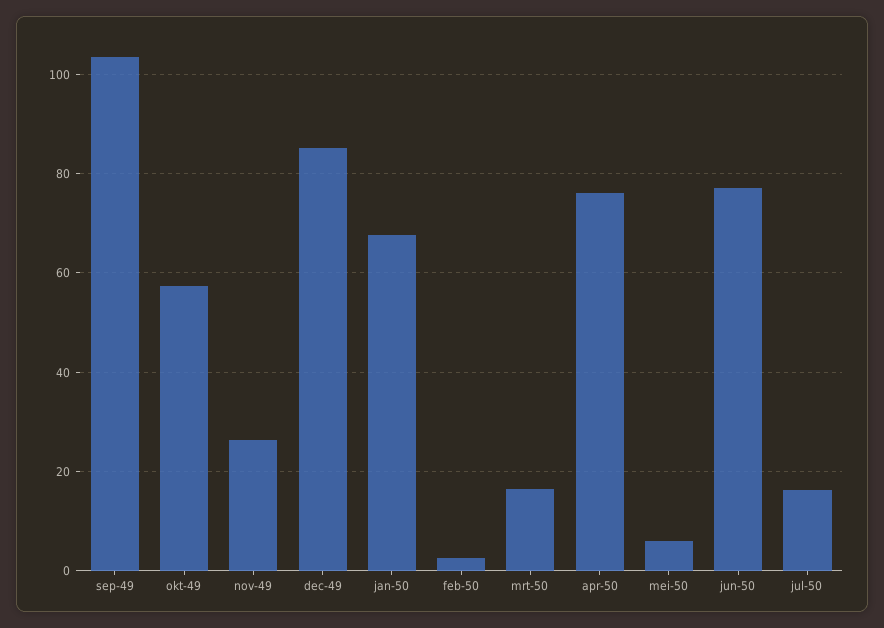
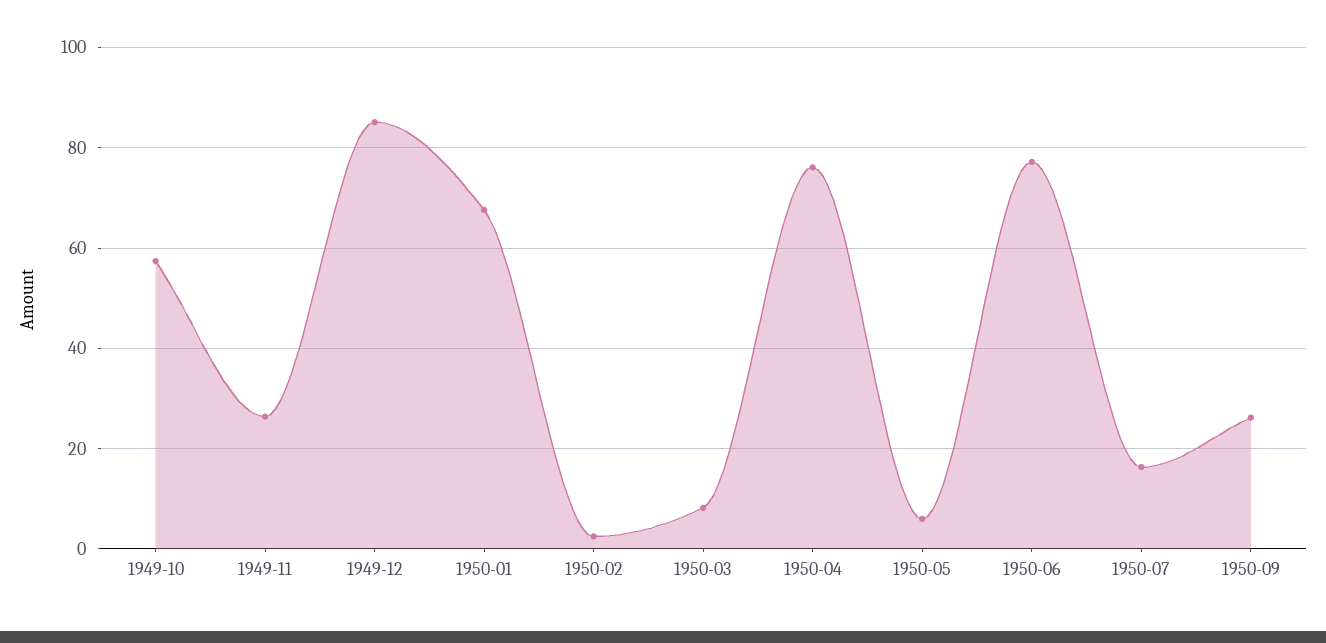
sep-49: 104 -> none
mrt-50: 16 -> 8
1950-09: none -> 26

